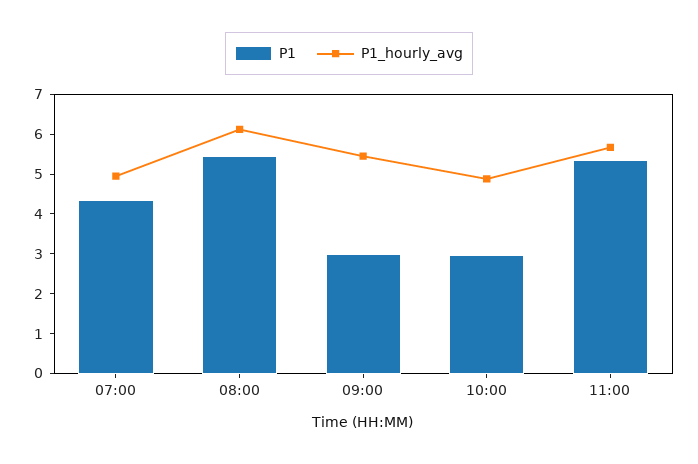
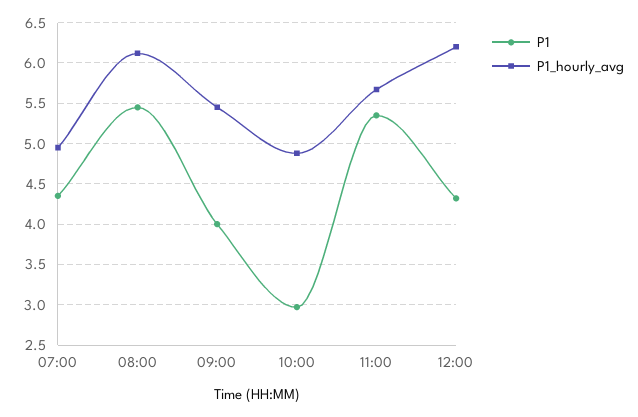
P1, 09:00: 3 -> 4
P1, 12:00: none -> 4.3
P1_hourly_avg, 12:00: none -> 6.2

